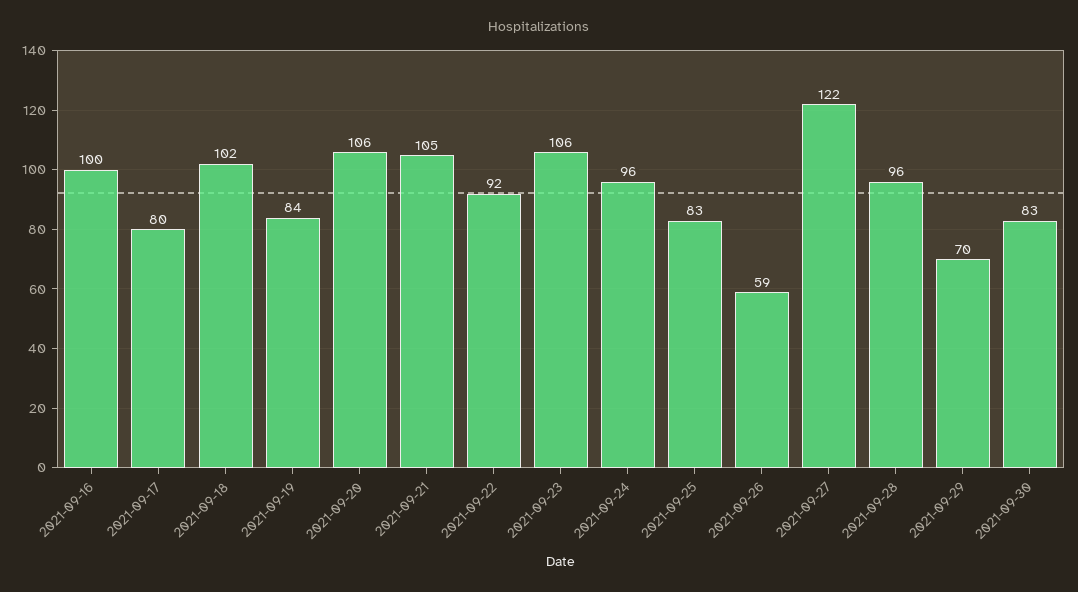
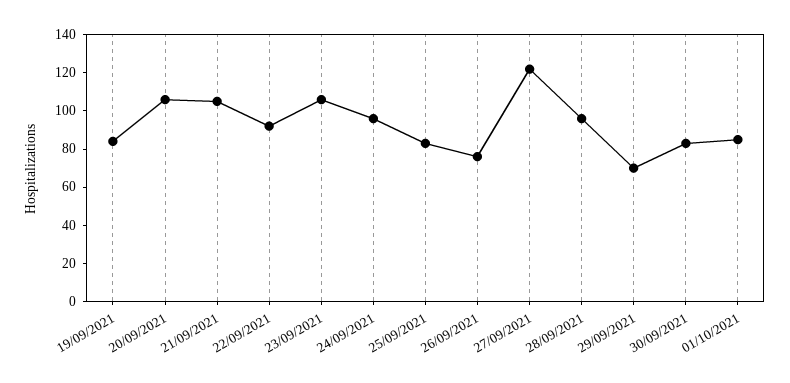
2021-09-16: 100 -> none
2021-09-17: 80 -> none
2021-09-18: 102 -> none
2021-09-26: 59 -> 75
01/10/2021: none -> 85

